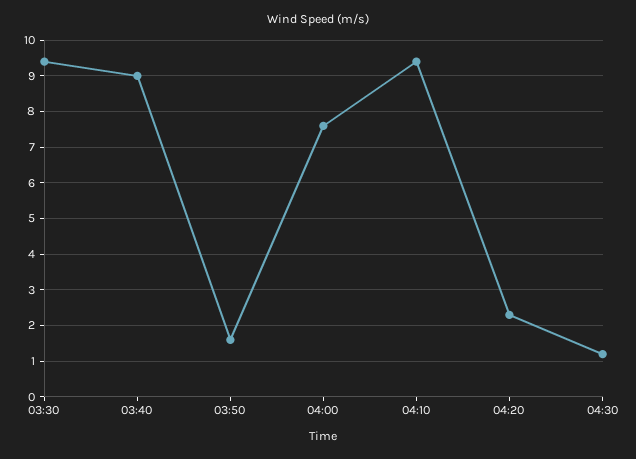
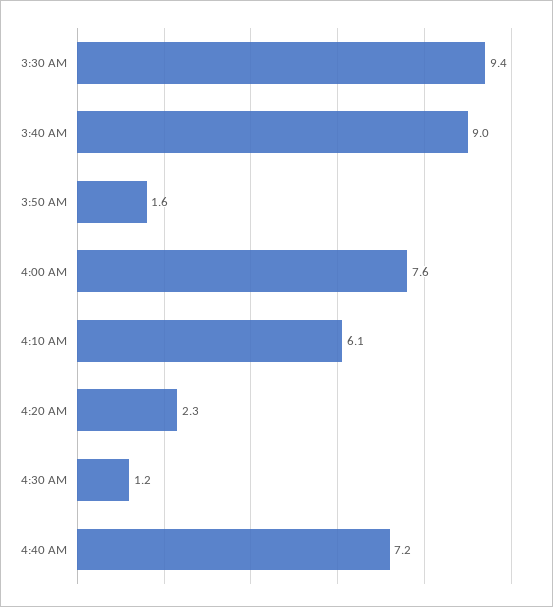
04:10: 9.5 -> 6.1
4:40 AM: none -> 7.2

